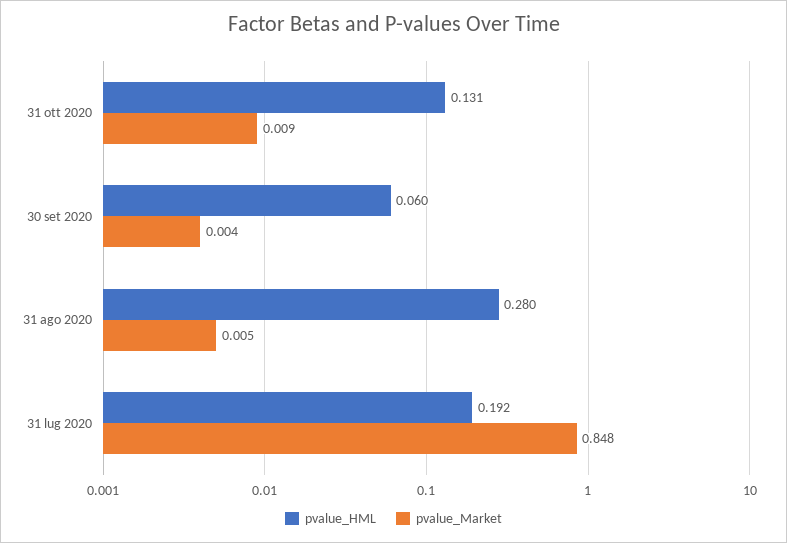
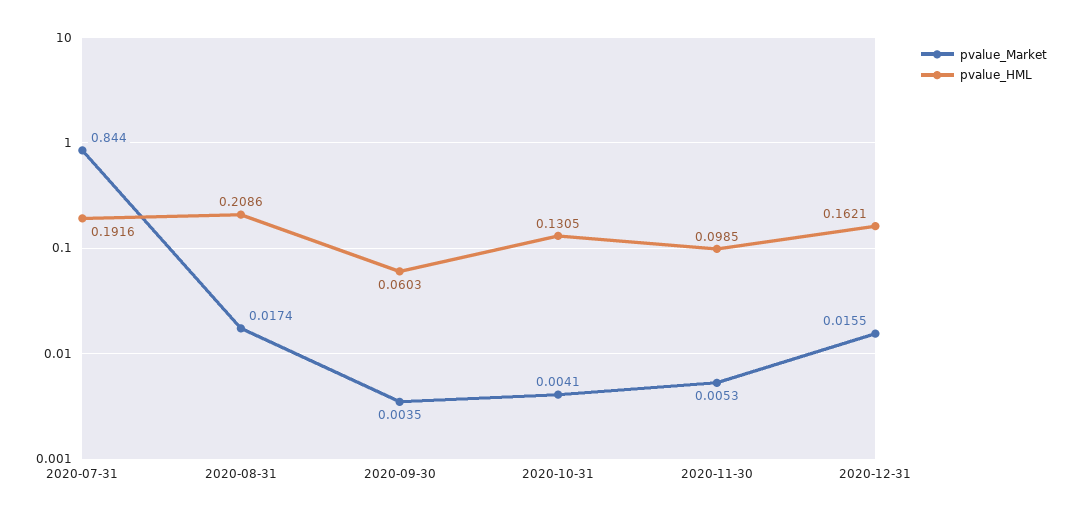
pvalue_Market, 31 ott 2020: 0.009 -> 0.0041
pvalue_HML, 31 ago 2020: 0.28 -> 0.2086
pvalue_Market, 31 ago 2020: 0.005 -> 0.0174
pvalue_Market, 31 lug 2020: 0.848 -> 0.844
pvalue_Market, 2020-11-30: none -> 0.0053
pvalue_HML, 2020-11-30: none -> 0.0985
pvalue_Market, 2020-12-31: none -> 0.0155
pvalue_HML, 2020-12-31: none -> 0.1621

